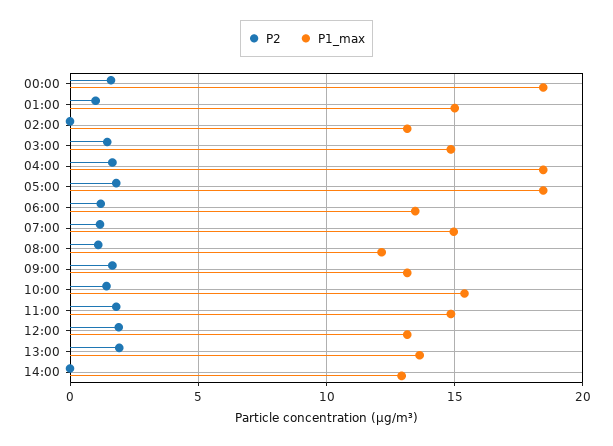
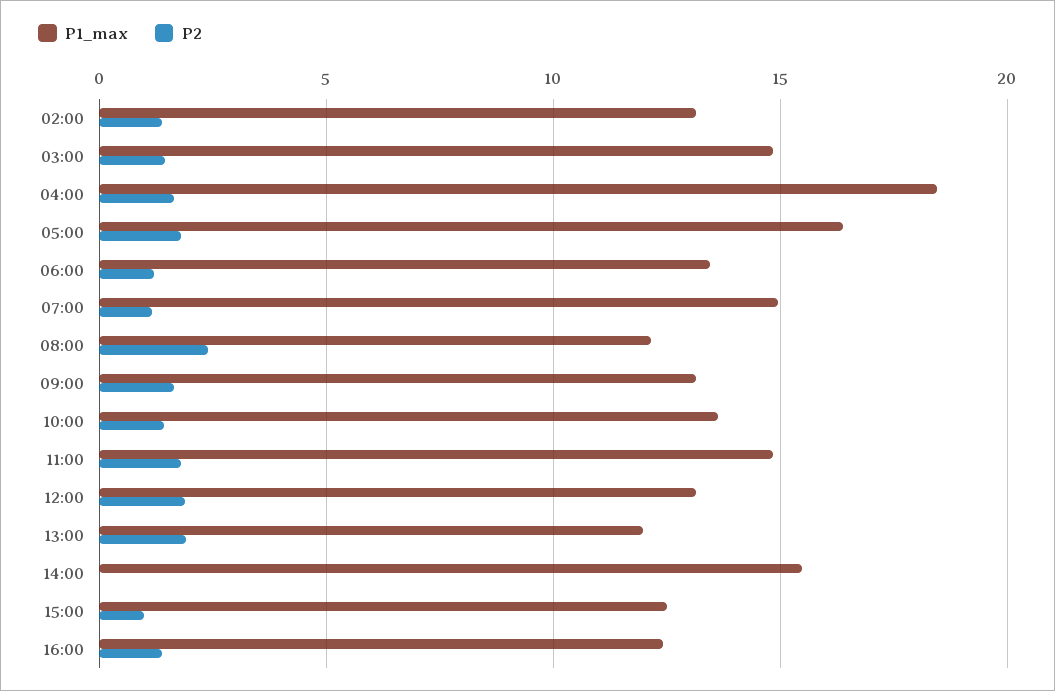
P2, 00:00: 1.5 -> none
P1_max, 00:00: 18.5 -> none
P2, 01:00: 1 -> none
P1_max, 01:00: 15 -> none
P2, 02:00: 0 -> 1.5
P1_max, 05:00: 18.5 -> 16.5
P2, 08:00: 1 -> 2.5
P1_max, 10:00: 15.5 -> 13.5
P1_max, 13:00: 13.5 -> 12
P1_max, 14:00: 13 -> 15.5
P1_max, 15:00: none -> 12.5
P2, 15:00: none -> 1
P1_max, 16:00: none -> 12.5
P2, 16:00: none -> 1.5

